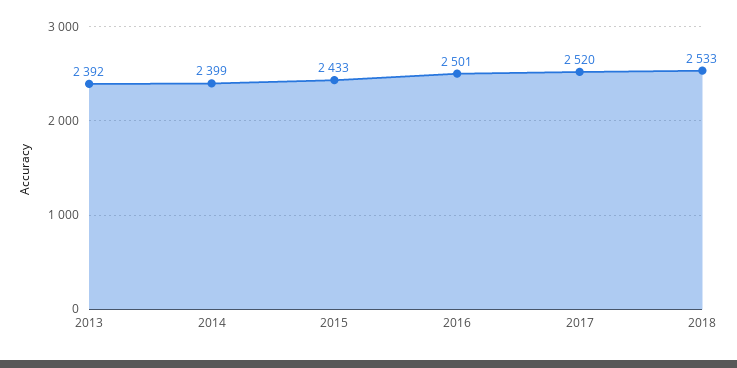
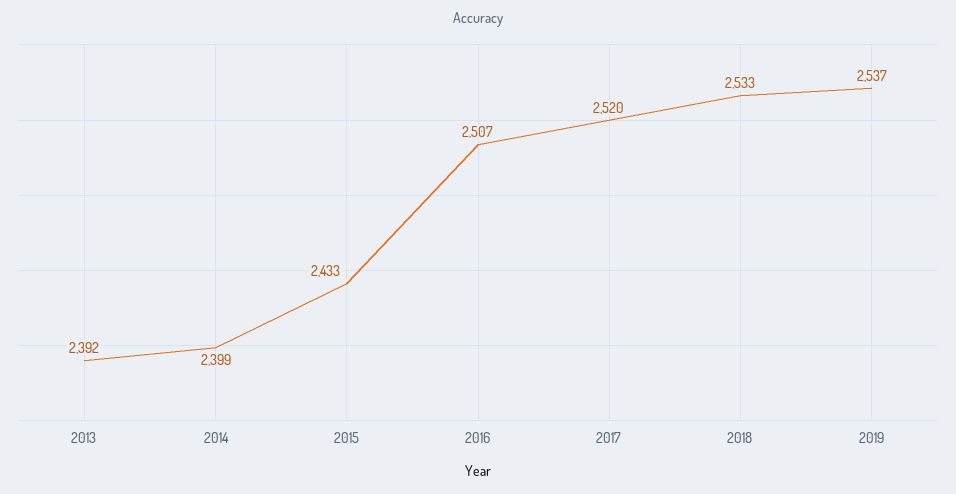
2016: 2501 -> 2507
2019: none -> 2537

